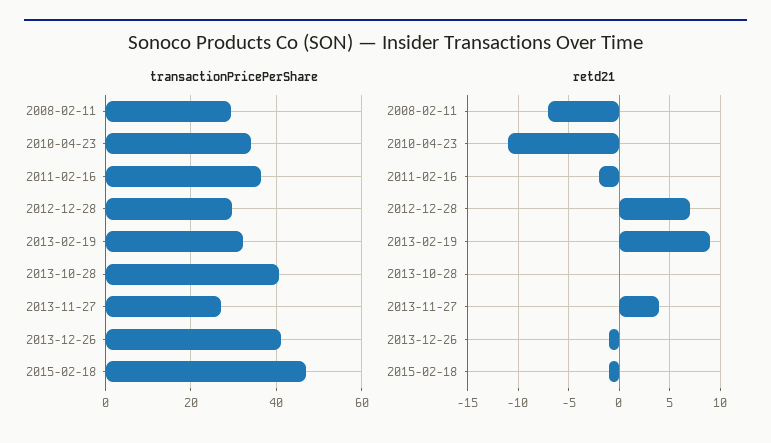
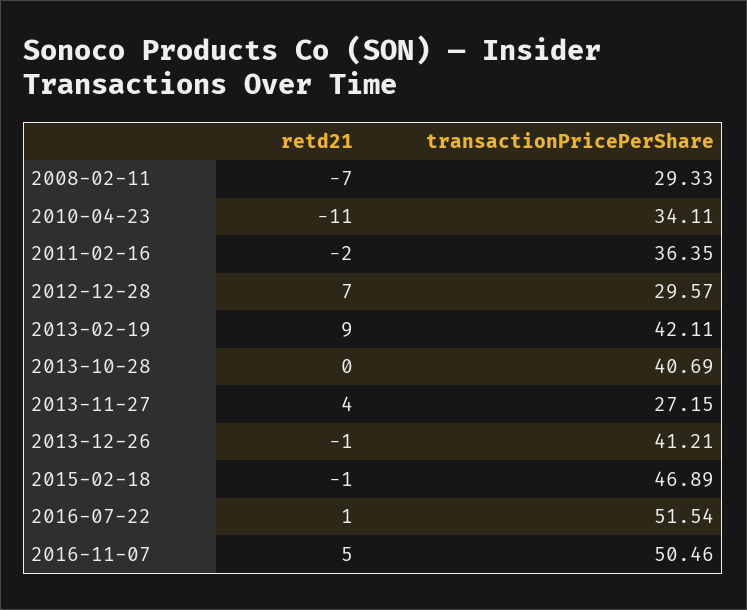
transactionPricePerShare, 2013-02-19: 32 -> 42.11
retd21, 2016-07-22: none -> 1
transactionPricePerShare, 2016-07-22: none -> 51.54
retd21, 2016-11-07: none -> 5
transactionPricePerShare, 2016-11-07: none -> 50.46

